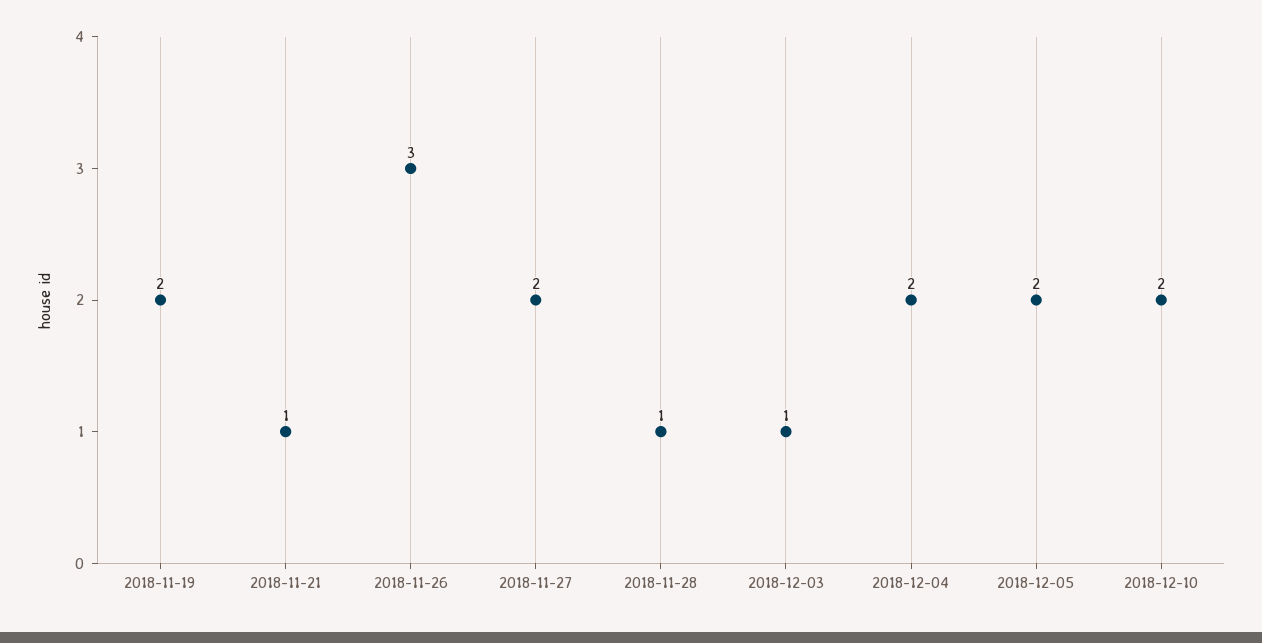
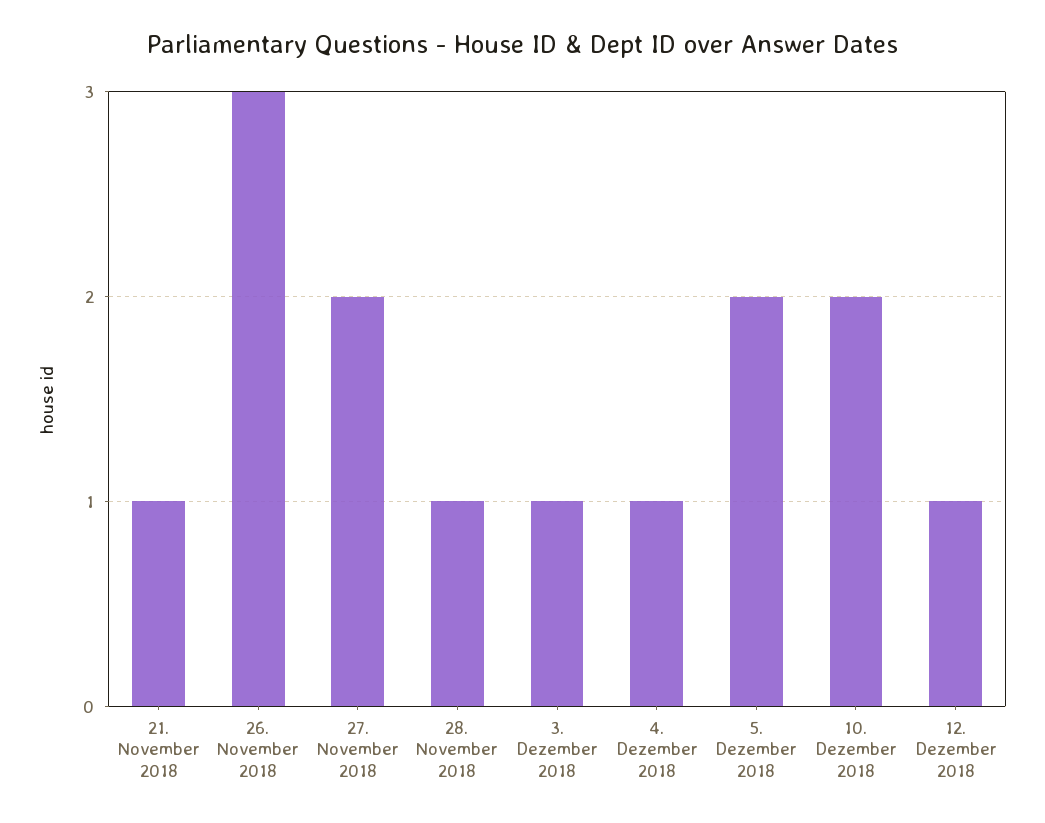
2018-11-19: 2 -> none
2018-12-04: 2 -> 1
12. Dezember 2018: none -> 1

